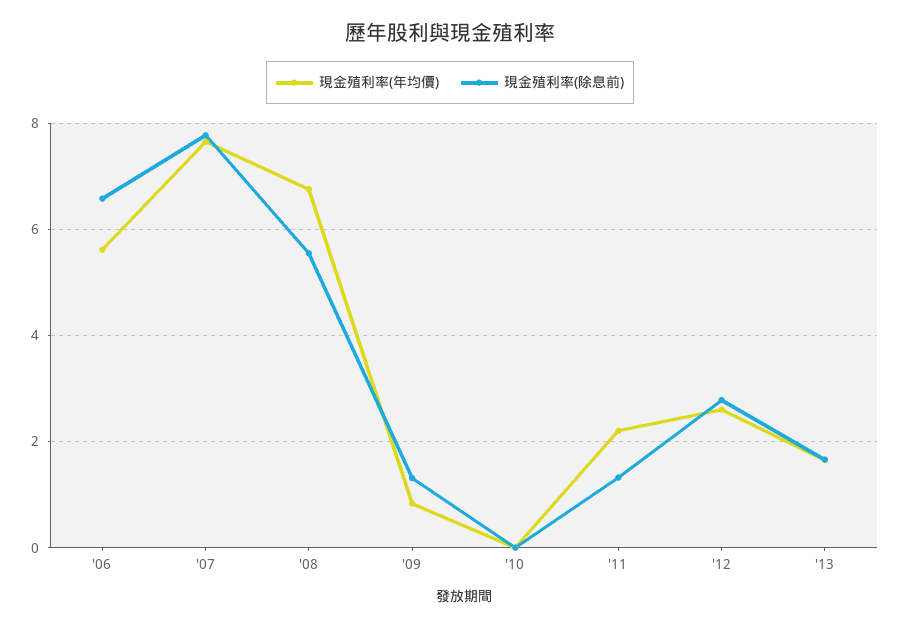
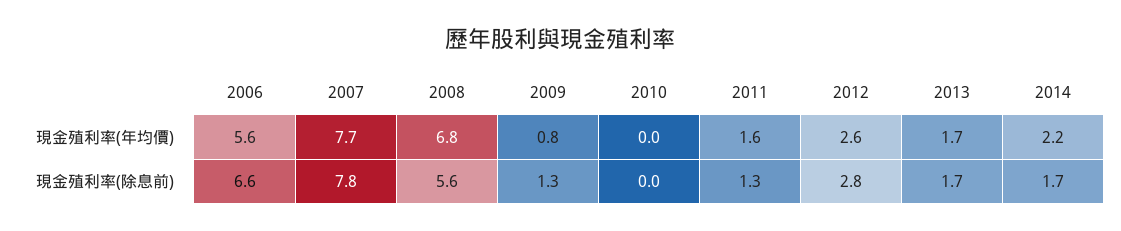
現金殖利率(年均價), '11: 2.2 -> 1.6
現金殖利率(年均價), 2014: none -> 2.2
現金殖利率(除息前), 2014: none -> 1.7

